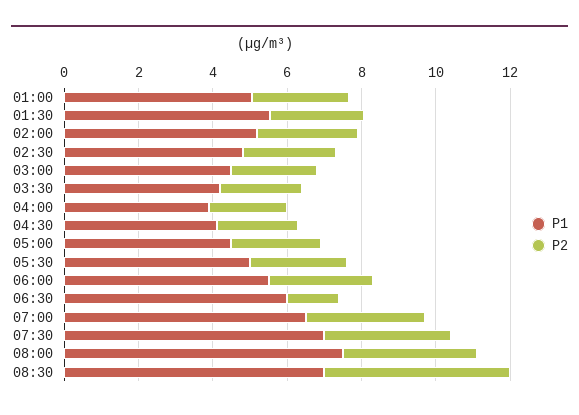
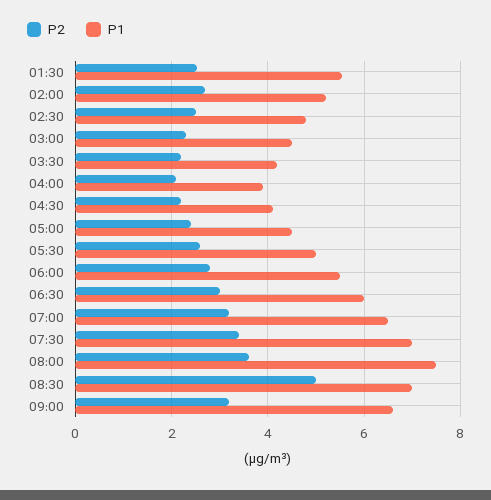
P1, 01:00: 5 -> none
P2, 01:00: 2.5 -> none
P2, 06:30: 1.5 -> 3
P2, 09:00: none -> 3.2
P1, 09:00: none -> 6.6

